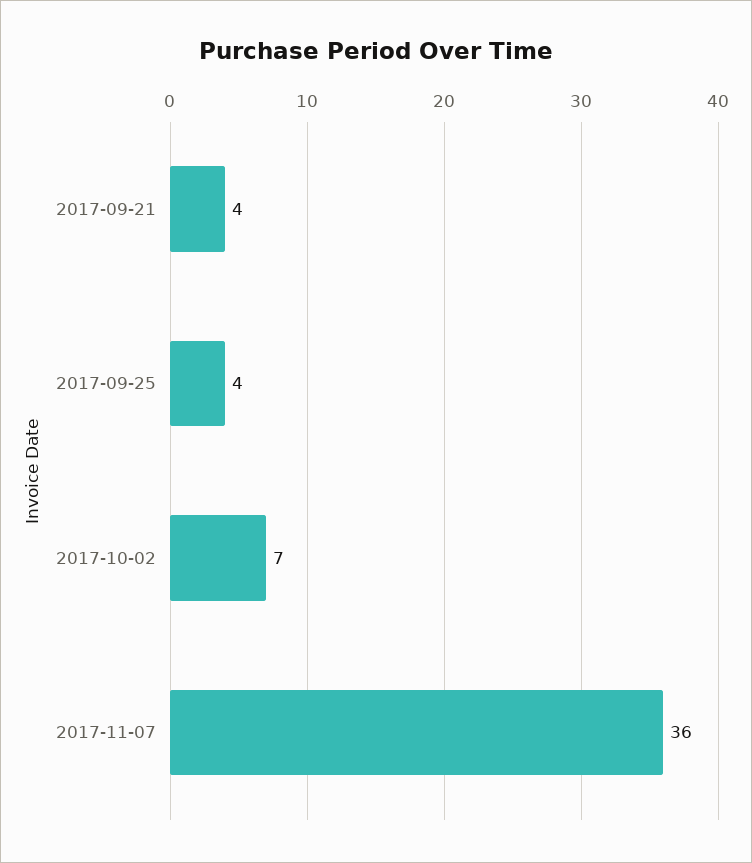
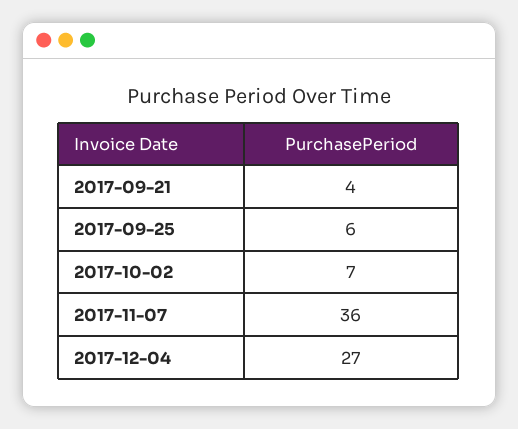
2017-09-25: 4 -> 6
2017-12-04: none -> 27

